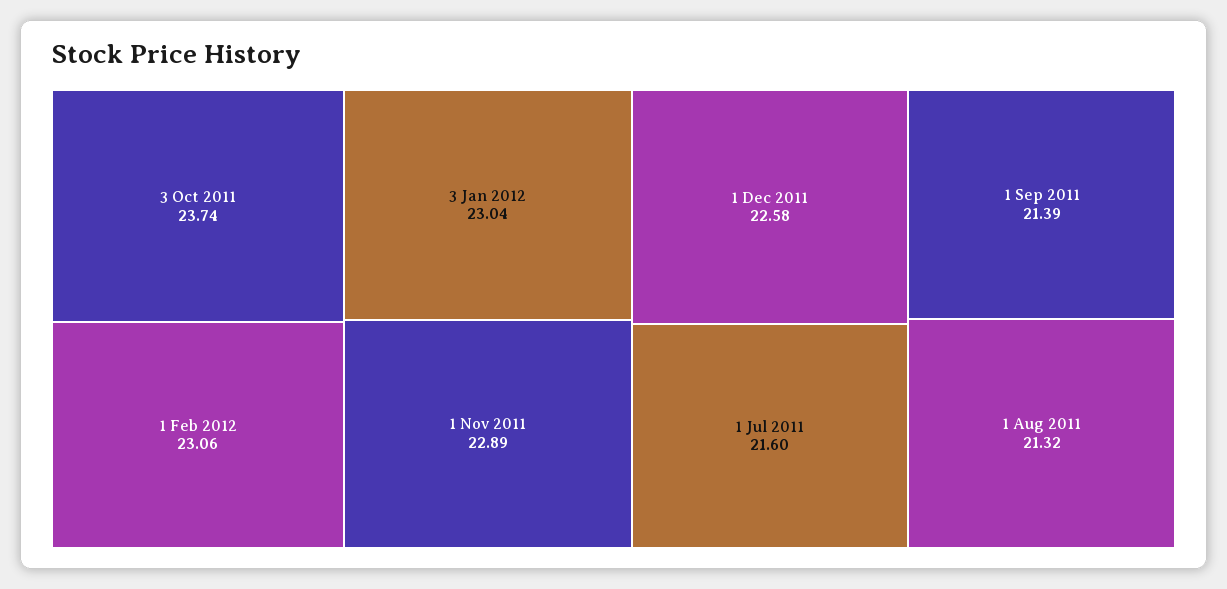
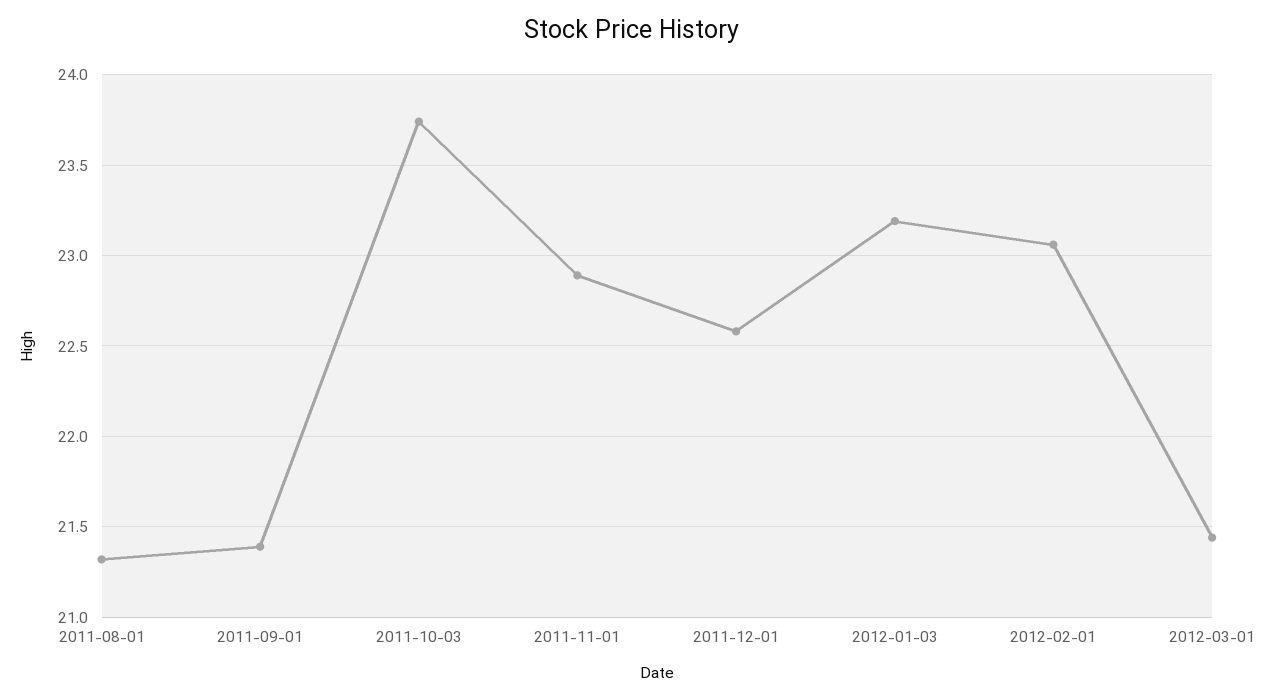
3 Jan 2012: 23.04 -> 23.2
1 Jul 2011: 21.6 -> none
2012-03-01: none -> 21.45

